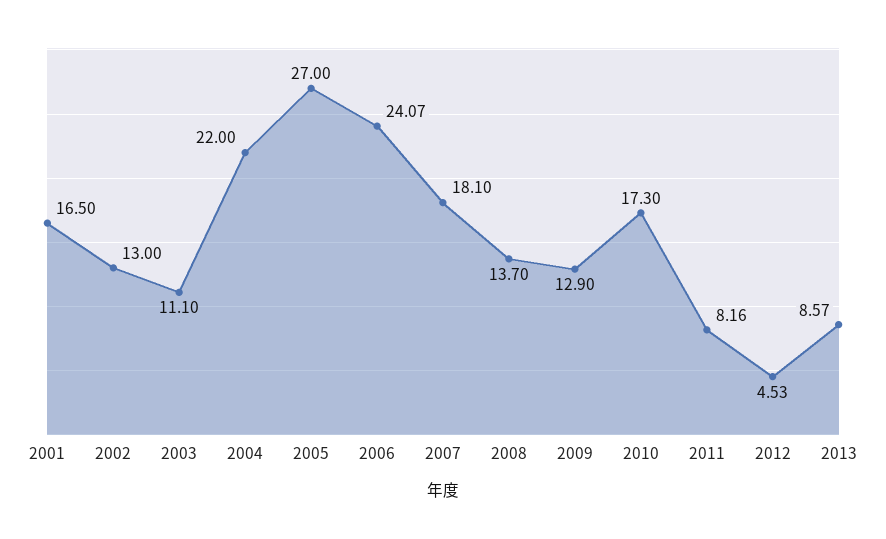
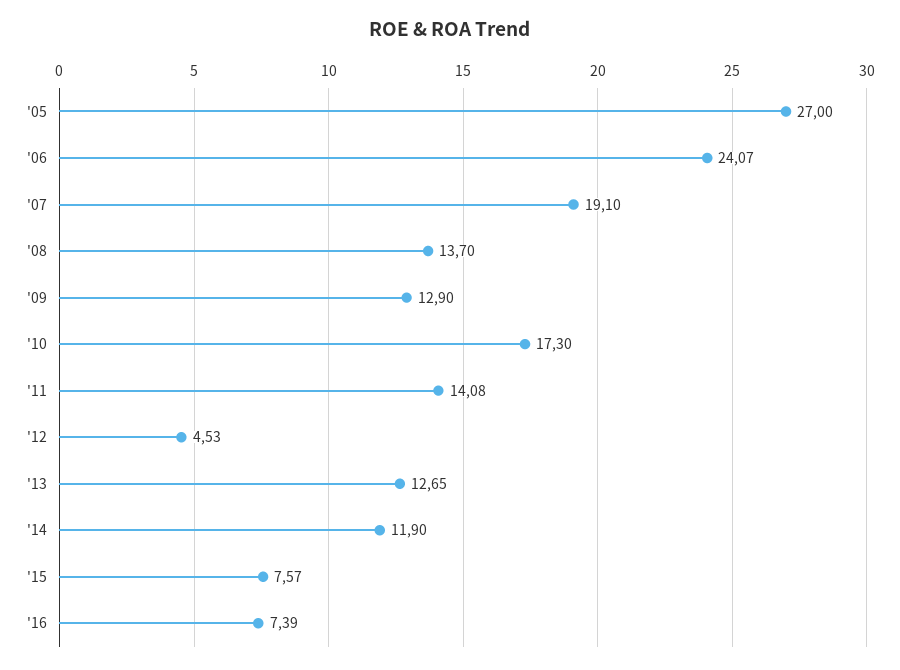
2001: 16.5 -> none
2002: 13 -> none
2003: 11.1 -> none
2004: 22 -> none
2007: 18.1 -> 19.1
2011: 8.16 -> 14.08
2013: 8.57 -> 12.65
'14: none -> 11.9
'15: none -> 7.57
'16: none -> 7.39

